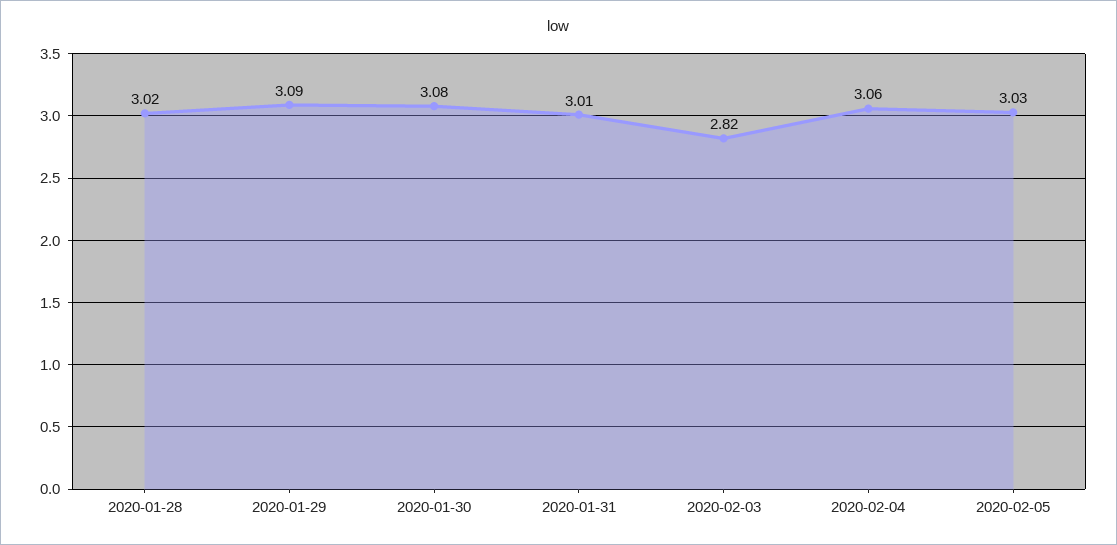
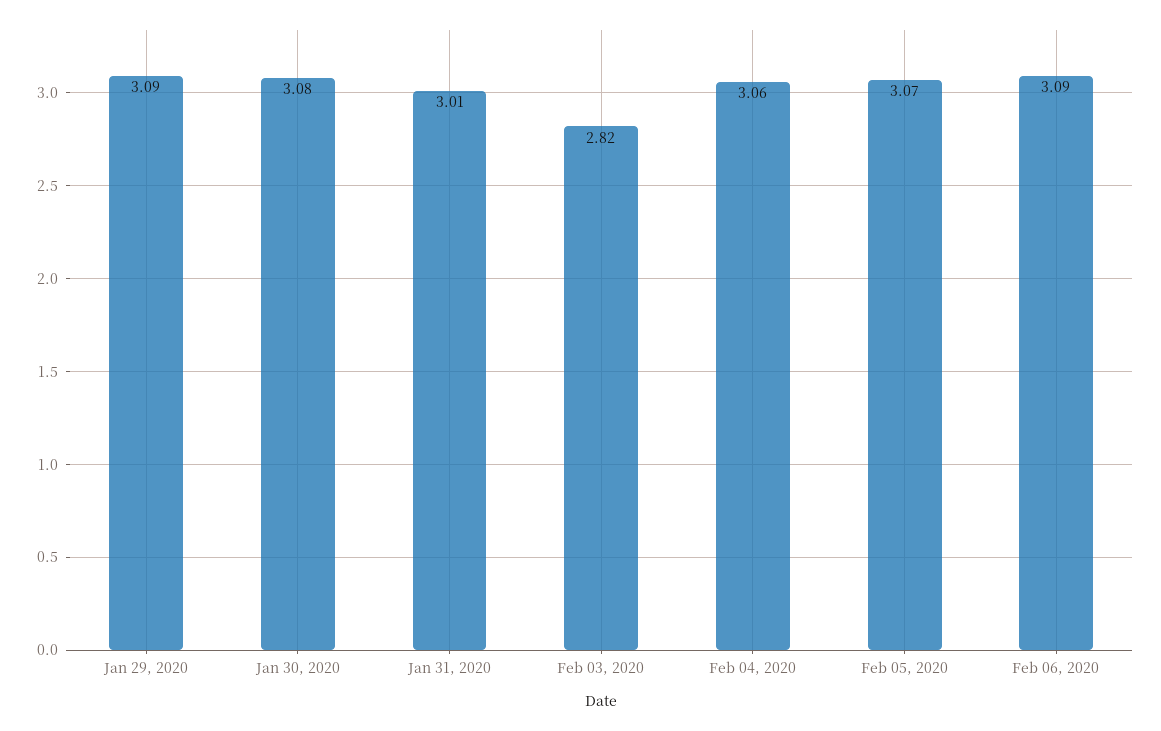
2020-01-28: 3.02 -> none
2020-02-05: 3.03 -> 3.07
Feb 06, 2020: none -> 3.09

